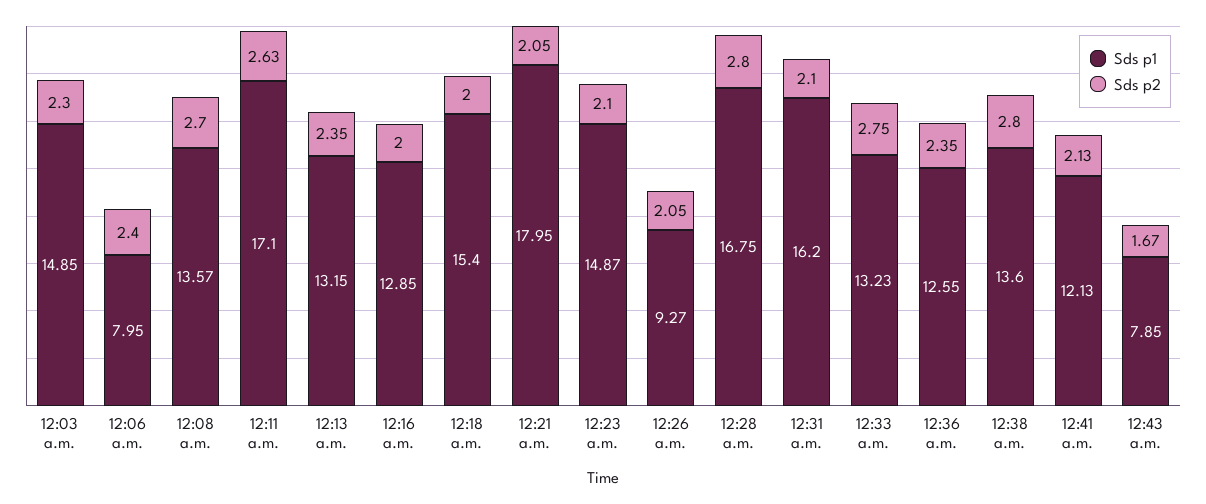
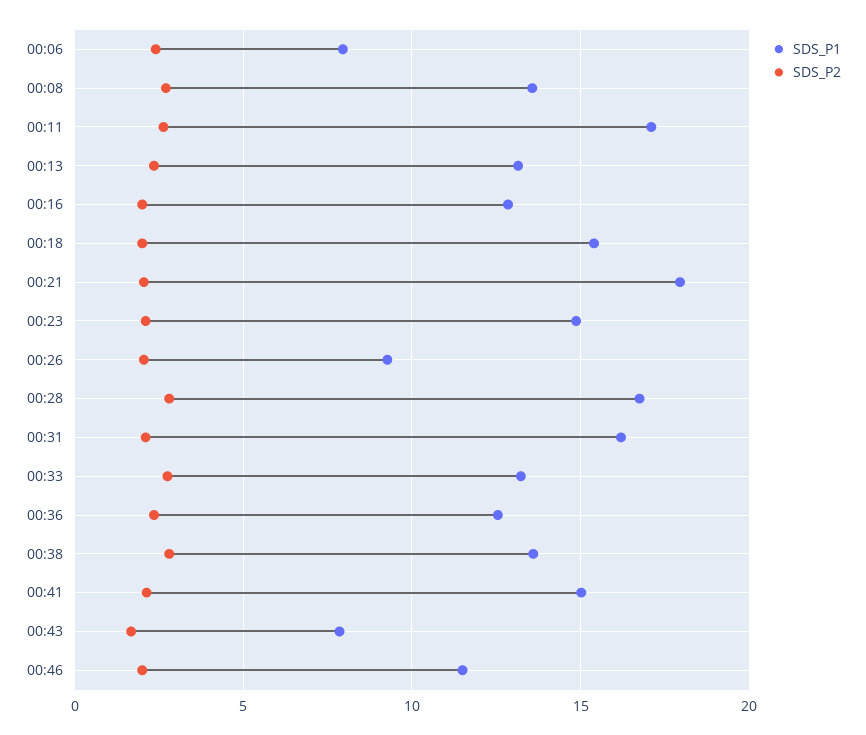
Sds p1, 12:03 a.m.: 14.85 -> none
Sds p2, 12:03 a.m.: 2.3 -> none
Sds p1, 12:41 a.m.: 12.13 -> 15
Sds p1, 00:46: none -> 11.5
Sds p2, 00:46: none -> 2

